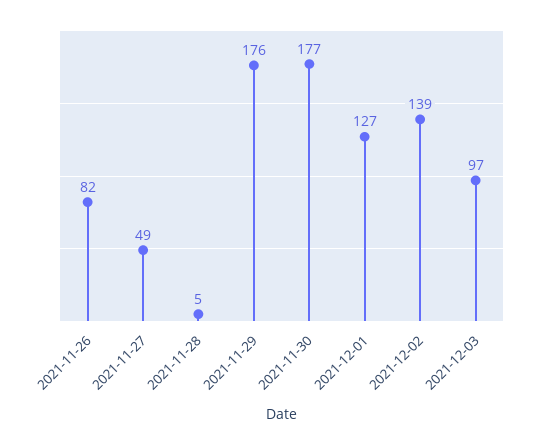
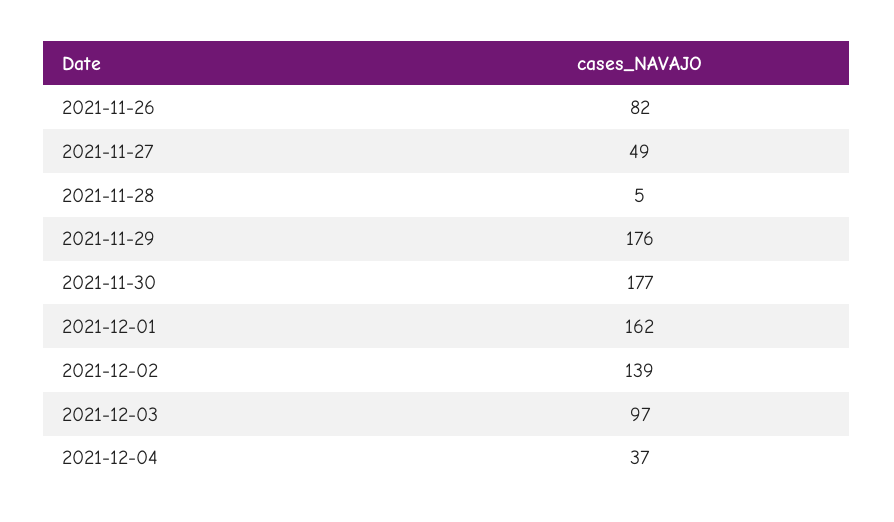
2021-12-01: 127 -> 162
2021-12-04: none -> 37

